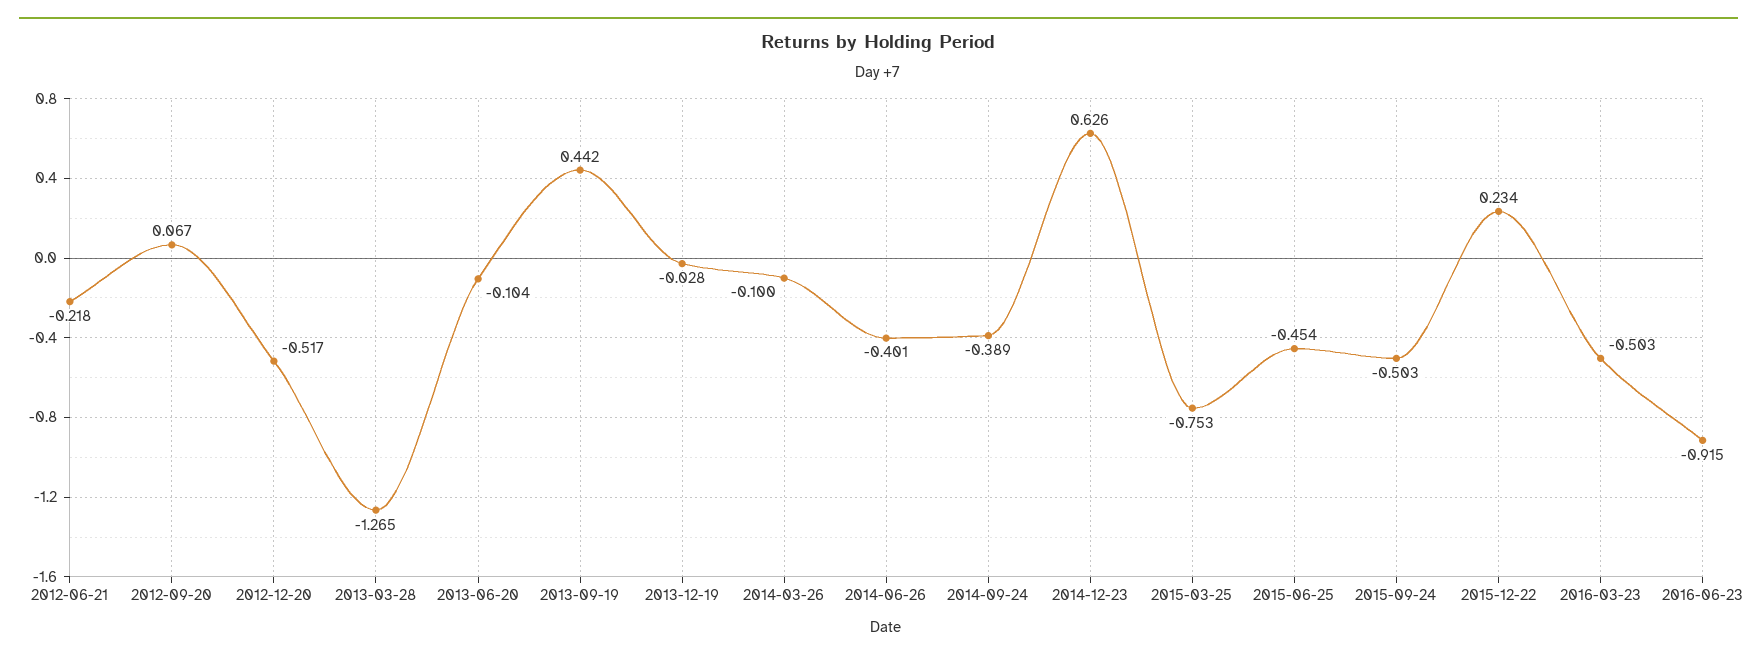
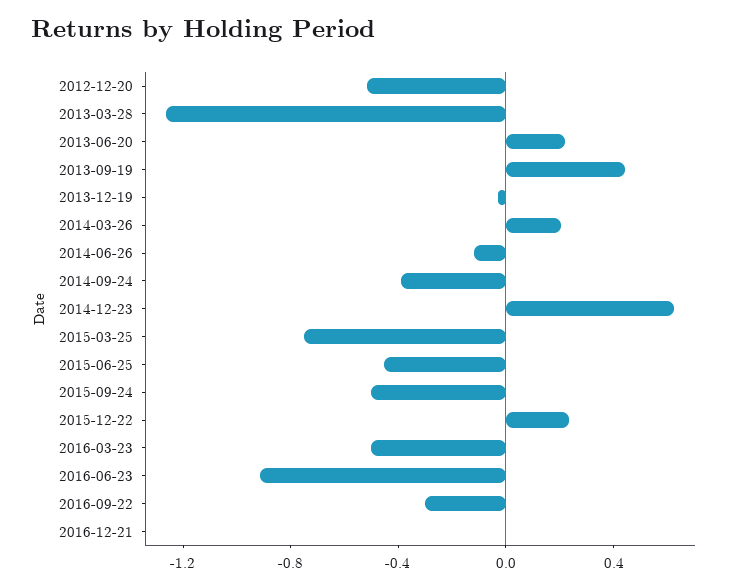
2012-06-21: -0.218 -> none
2012-09-20: 0.067 -> none
2013-06-20: -0.104 -> 0.2
2014-03-26: -0.1 -> 0.2
2014-06-26: -0.401 -> -0.1
2016-09-22: none -> -0.3
2016-12-21: none -> 0

